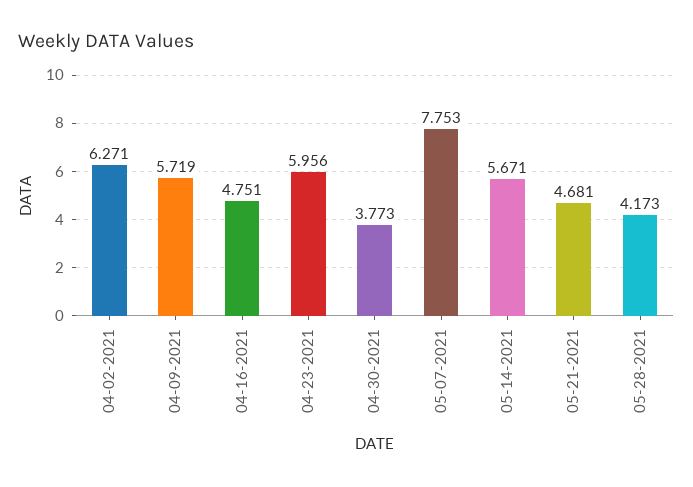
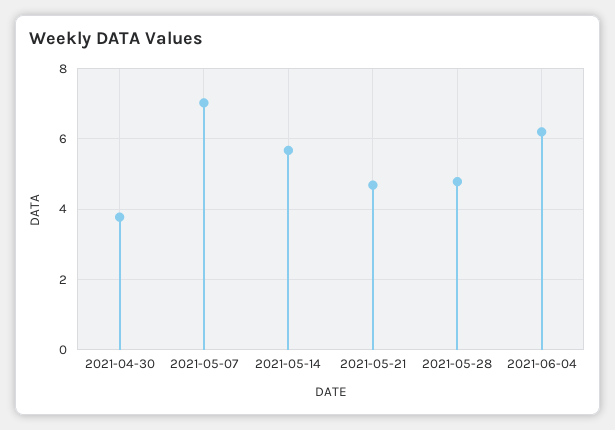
04-02-2021: 6.271 -> none
04-09-2021: 5.719 -> none
04-16-2021: 4.751 -> none
04-23-2021: 5.956 -> none
05-07-2021: 7.753 -> 7
05-28-2021: 4.173 -> 4.8
2021-06-04: none -> 6.2

